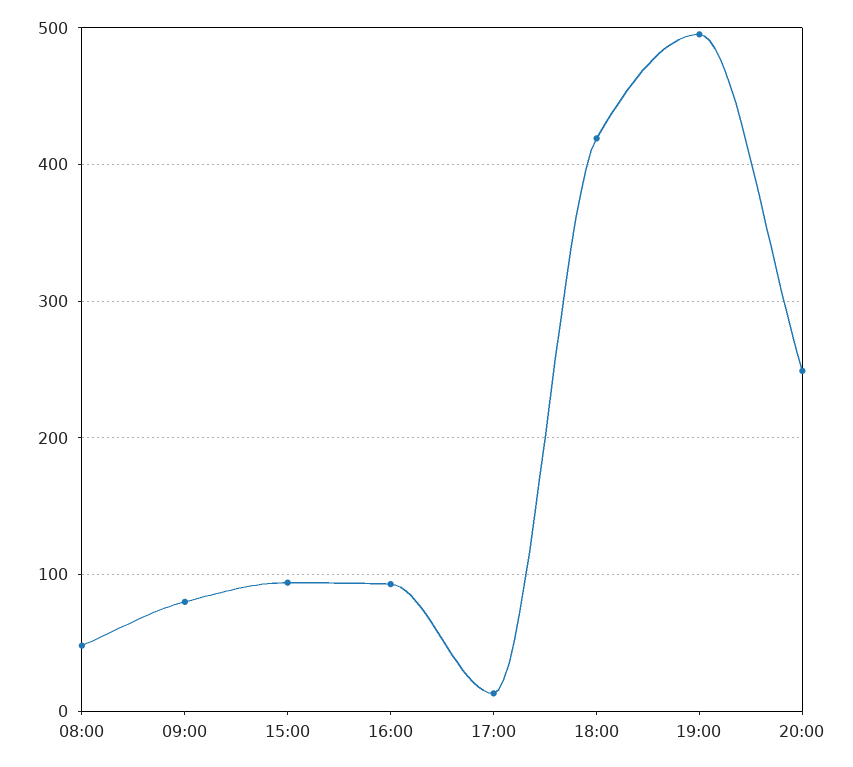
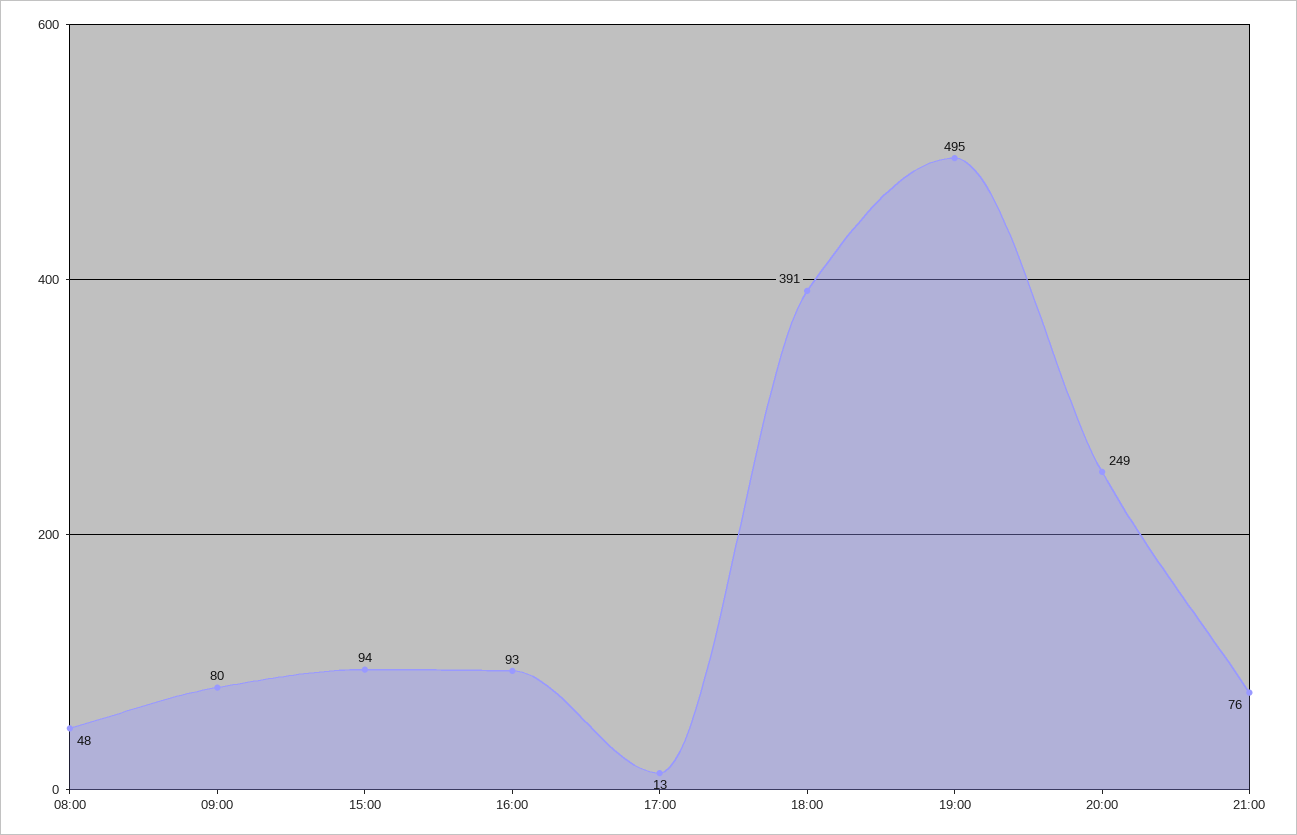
18:00: 420 -> 391
21:00: none -> 76

